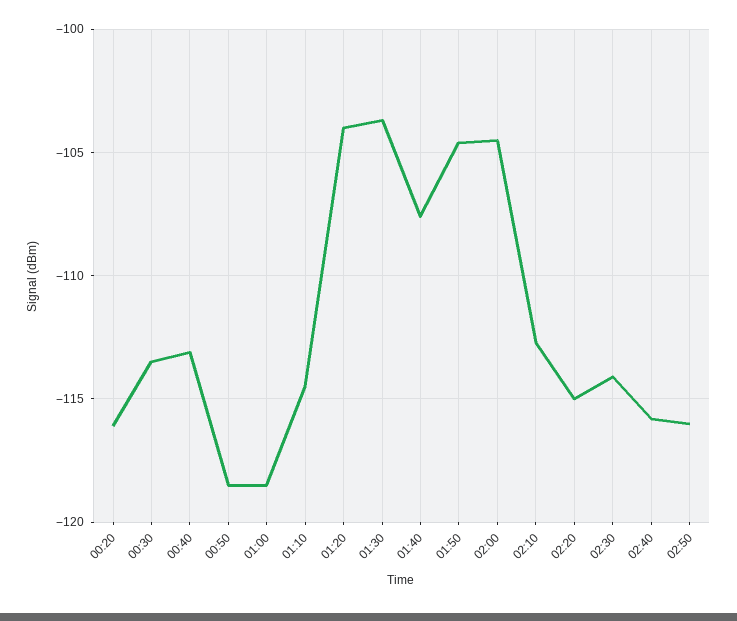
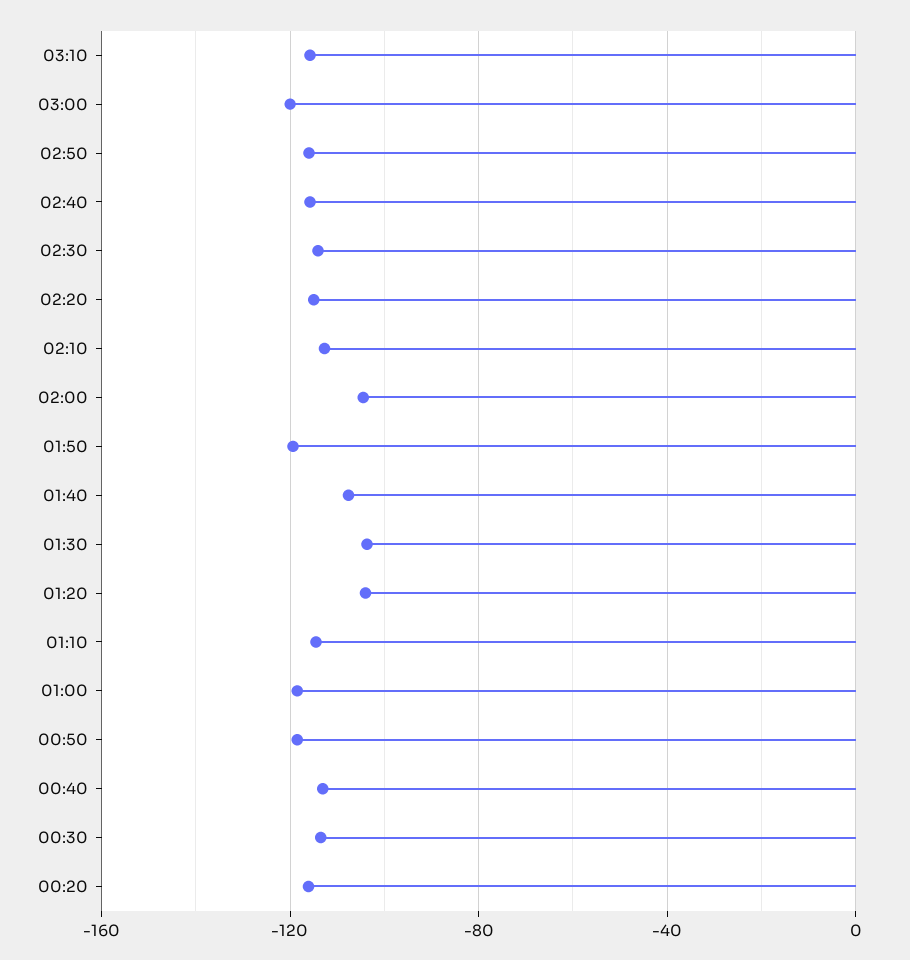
01:50: -104.5 -> -120
03:10: none -> -115
03:00: none -> -120

